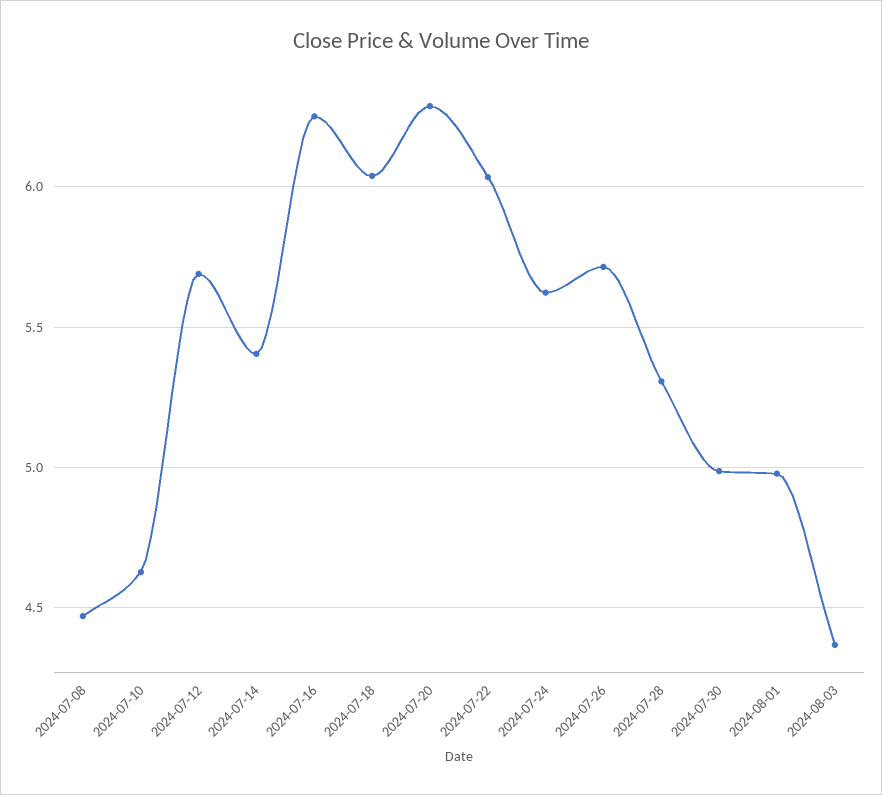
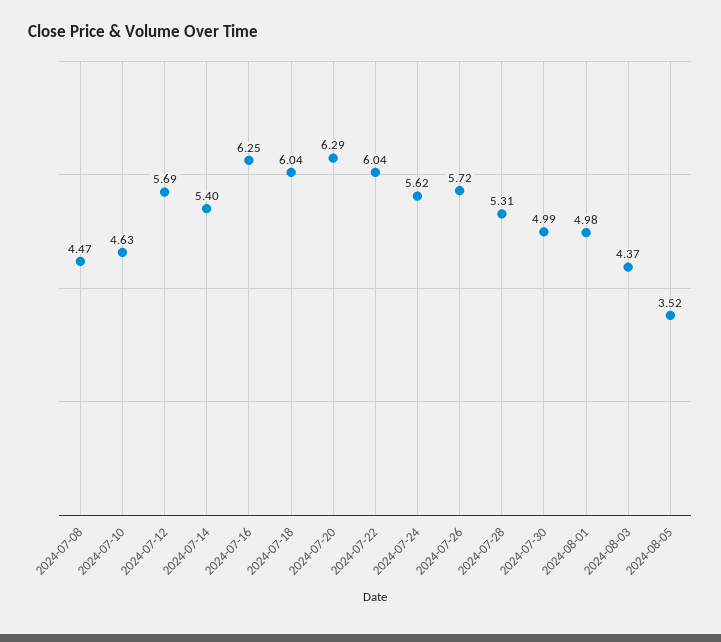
2024-08-05: none -> 3.52

